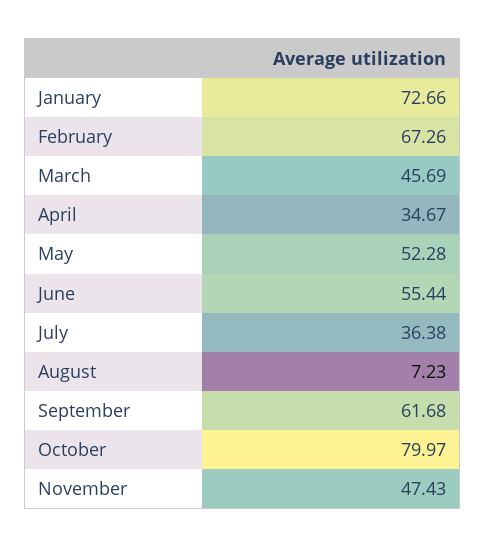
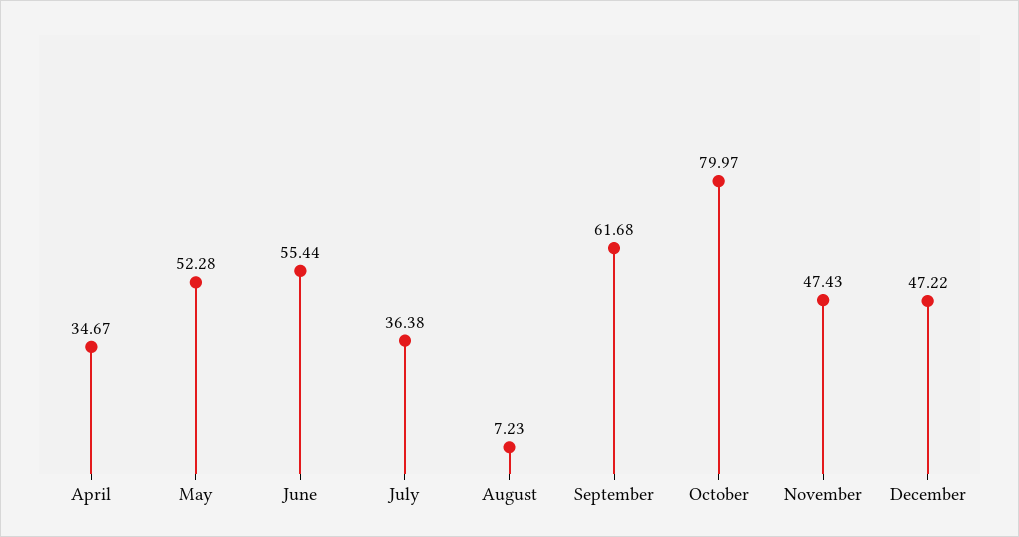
January: 72.66 -> none
February: 67.26 -> none
March: 45.69 -> none
December: none -> 47.22

